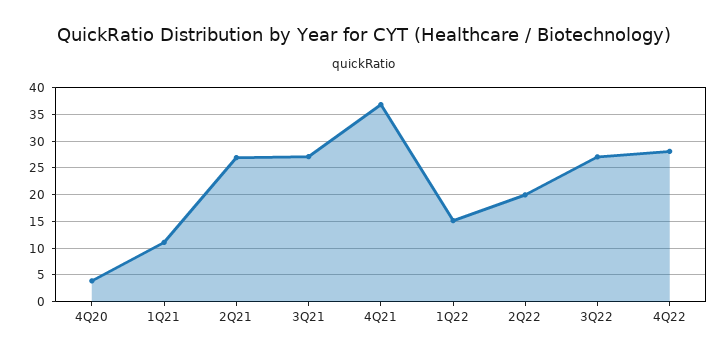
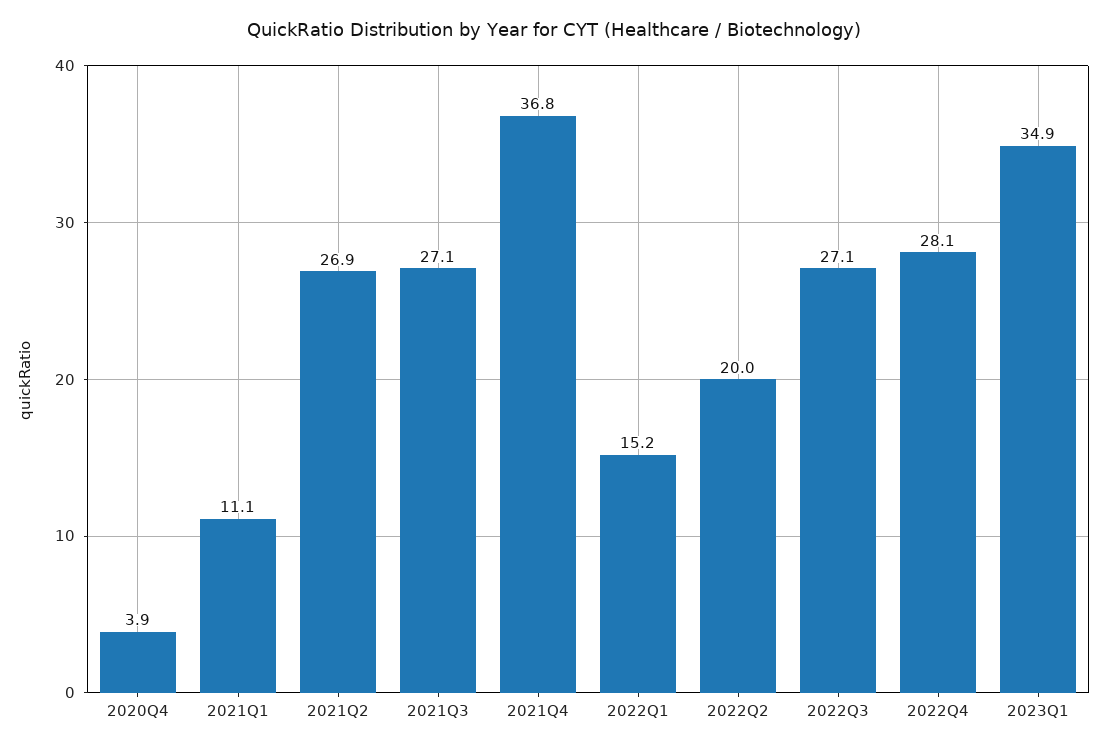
2023Q1: none -> 34.9

